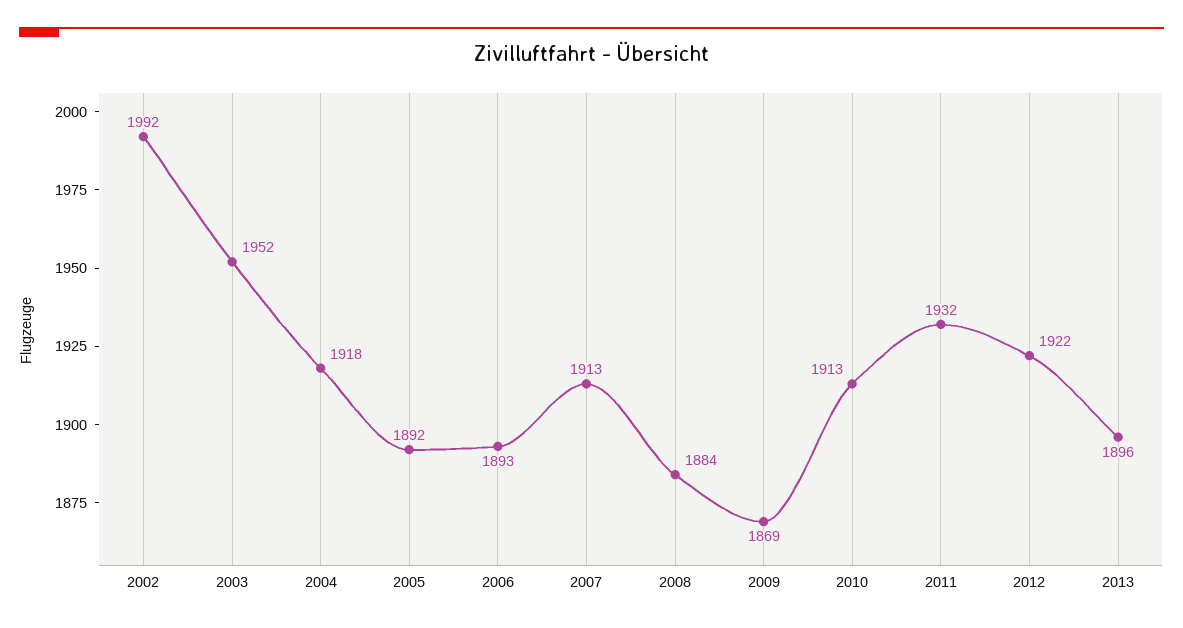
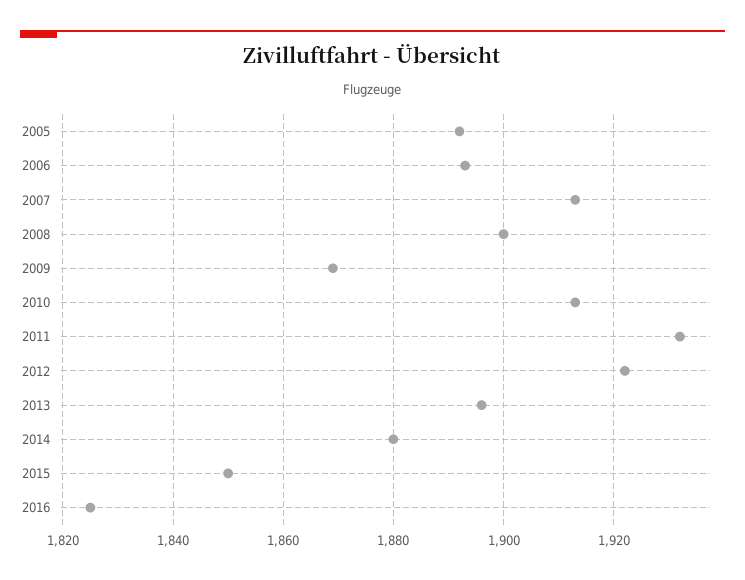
2002: 1992 -> none
2003: 1952 -> none
2004: 1918 -> none
2008: 1884 -> 1900
2014: none -> 1880
2015: none -> 1850
2016: none -> 1825

